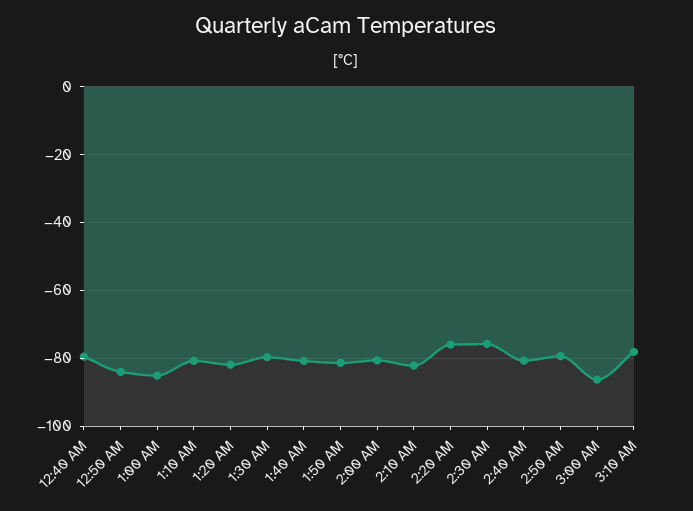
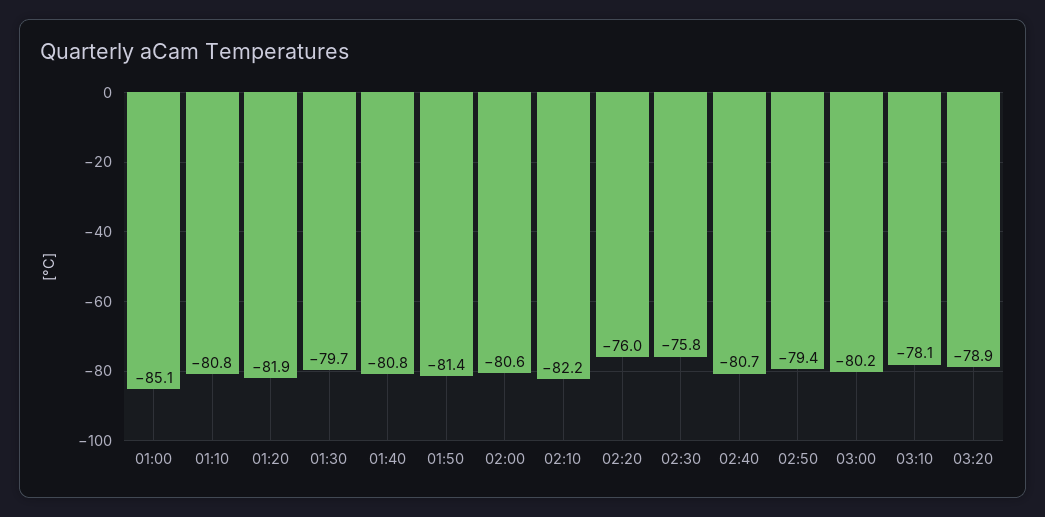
12:40 AM: -80 -> none
12:50 AM: -84 -> none
3:00 AM: -86 -> -80.2
03:20: none -> -78.9

